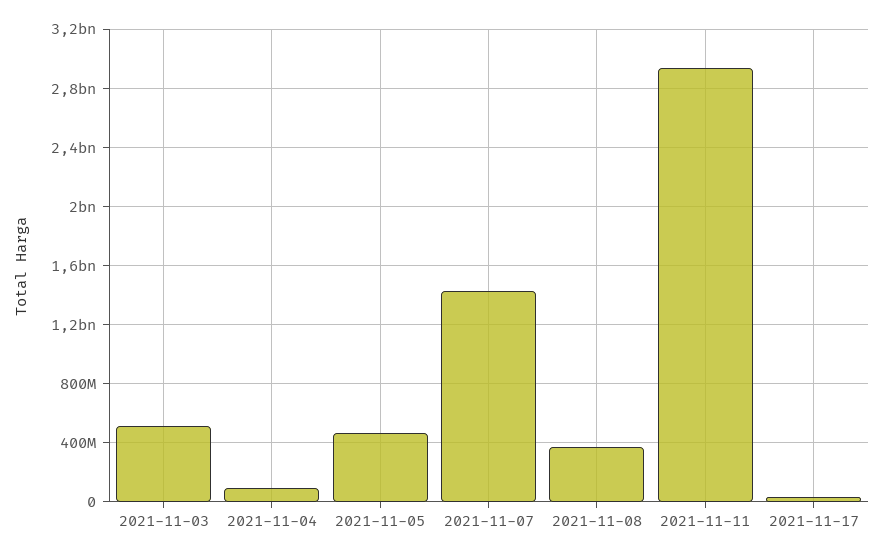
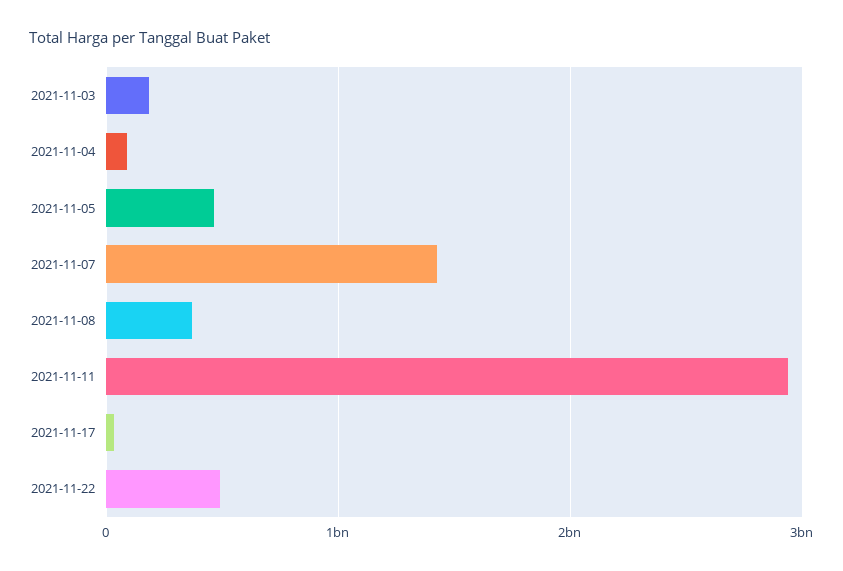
2021-11-03: 500000000 -> 200000000
2021-11-22: none -> 500000000

